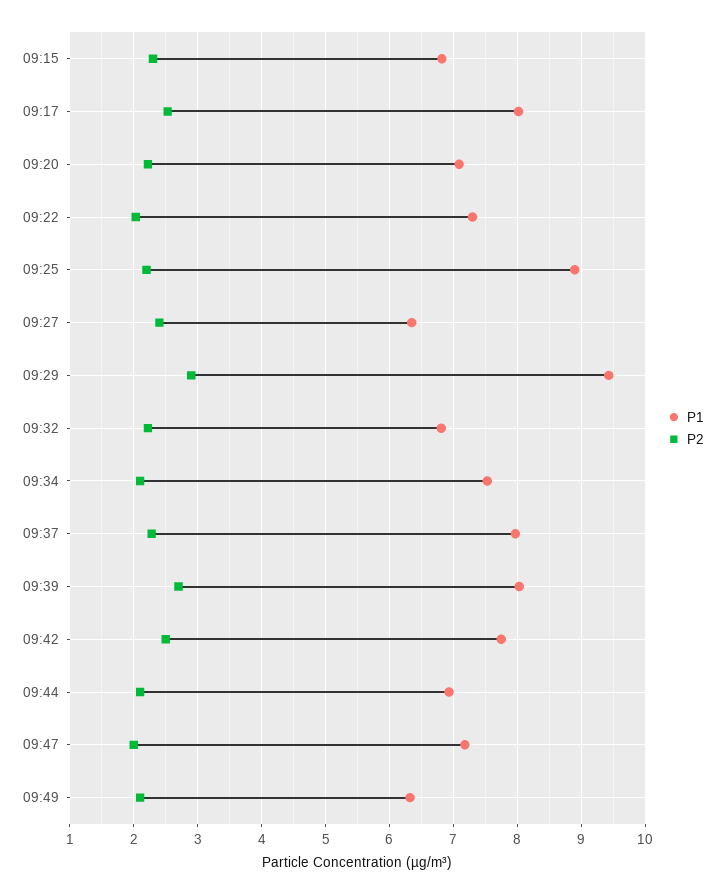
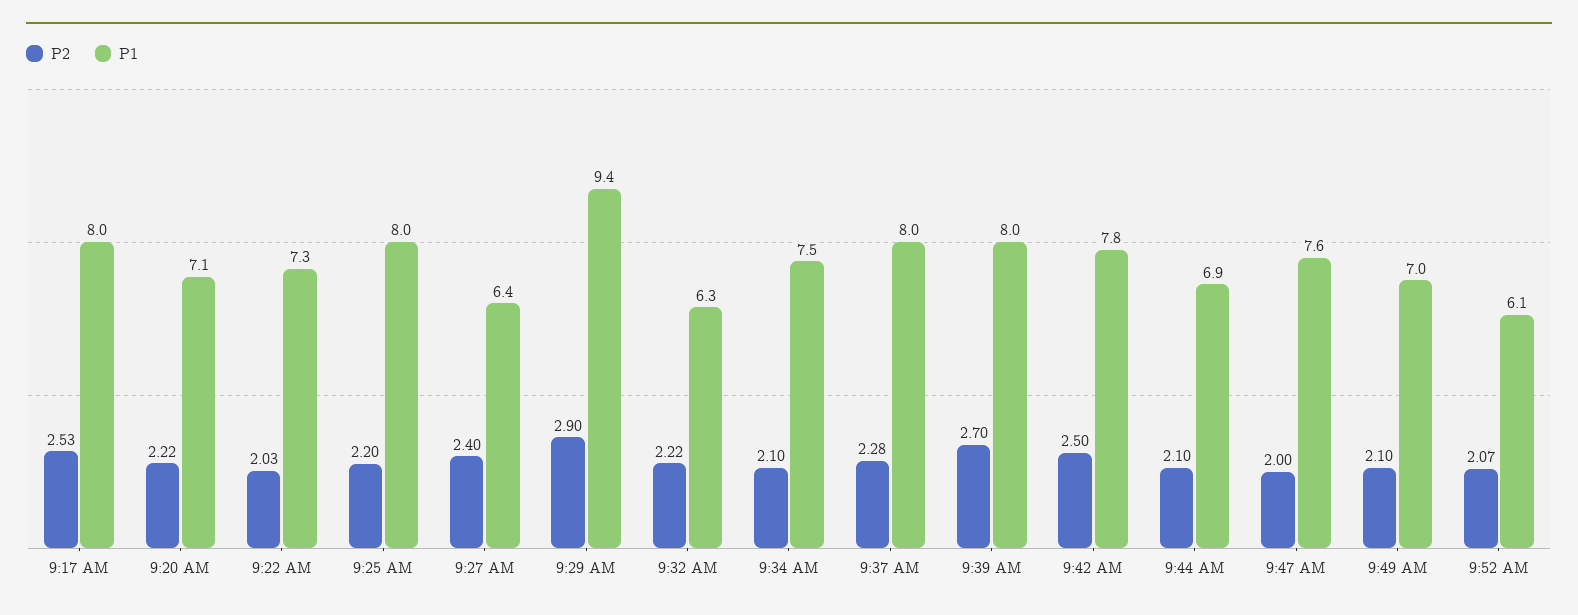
P1, 09:15: 6.8 -> none
P2, 09:15: 2.3 -> none
P1, 09:25: 8.9 -> 8
P1, 09:32: 6.8 -> 6.3
P1, 09:47: 7.2 -> 7.6
P1, 09:49: 6.3 -> 7
P2, 9:52 AM: none -> 2.07
P1, 9:52 AM: none -> 6.1

